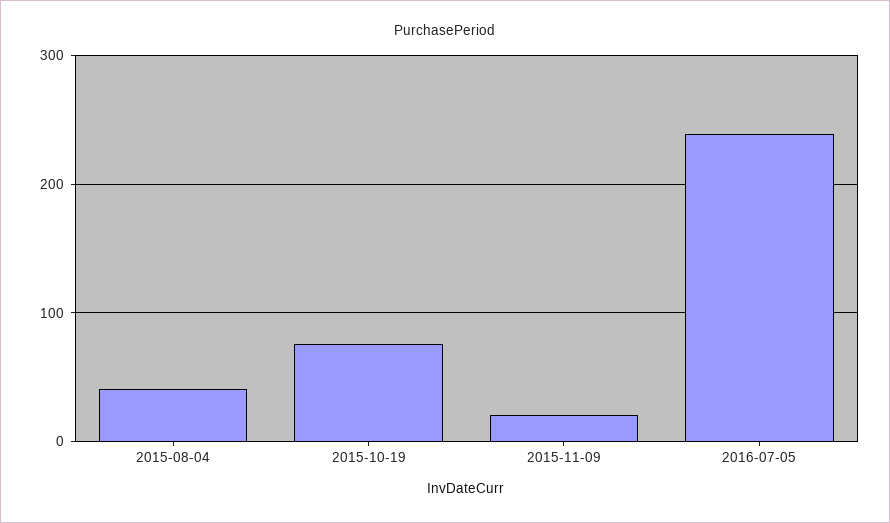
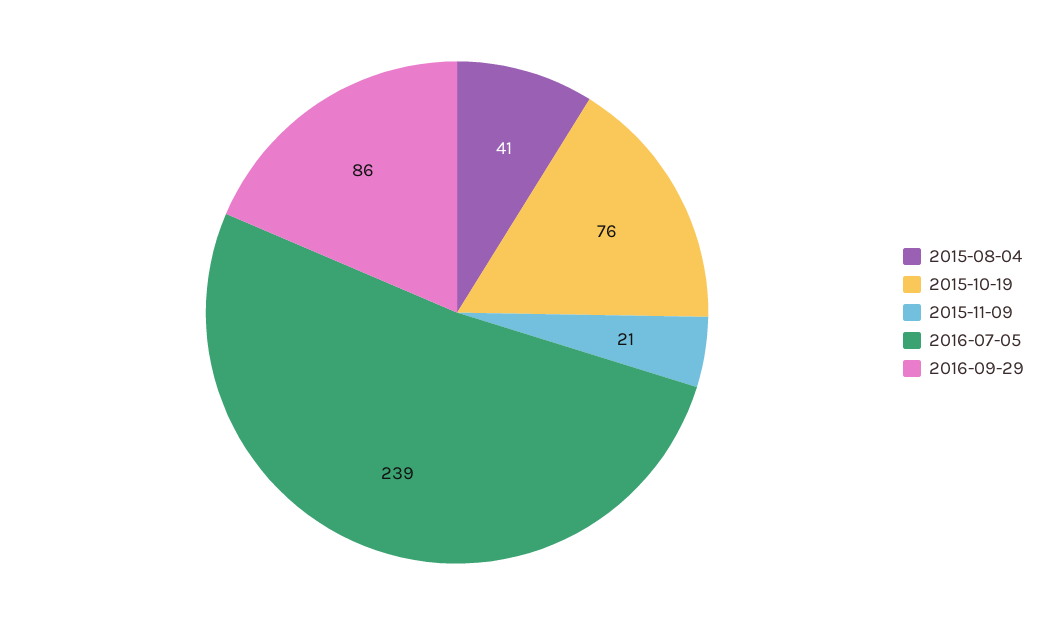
2016-09-29: none -> 86

